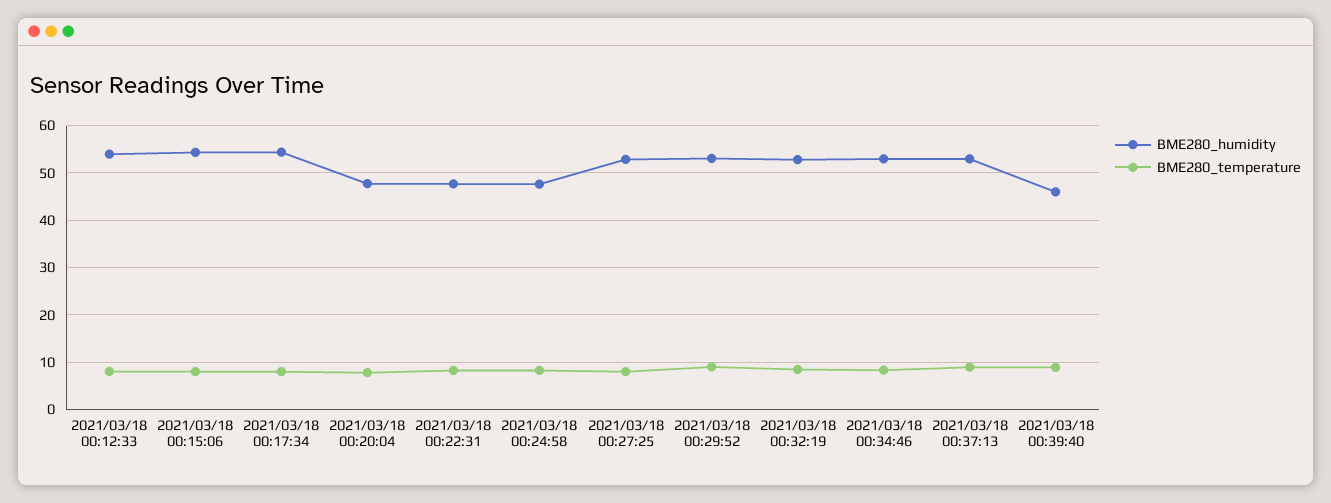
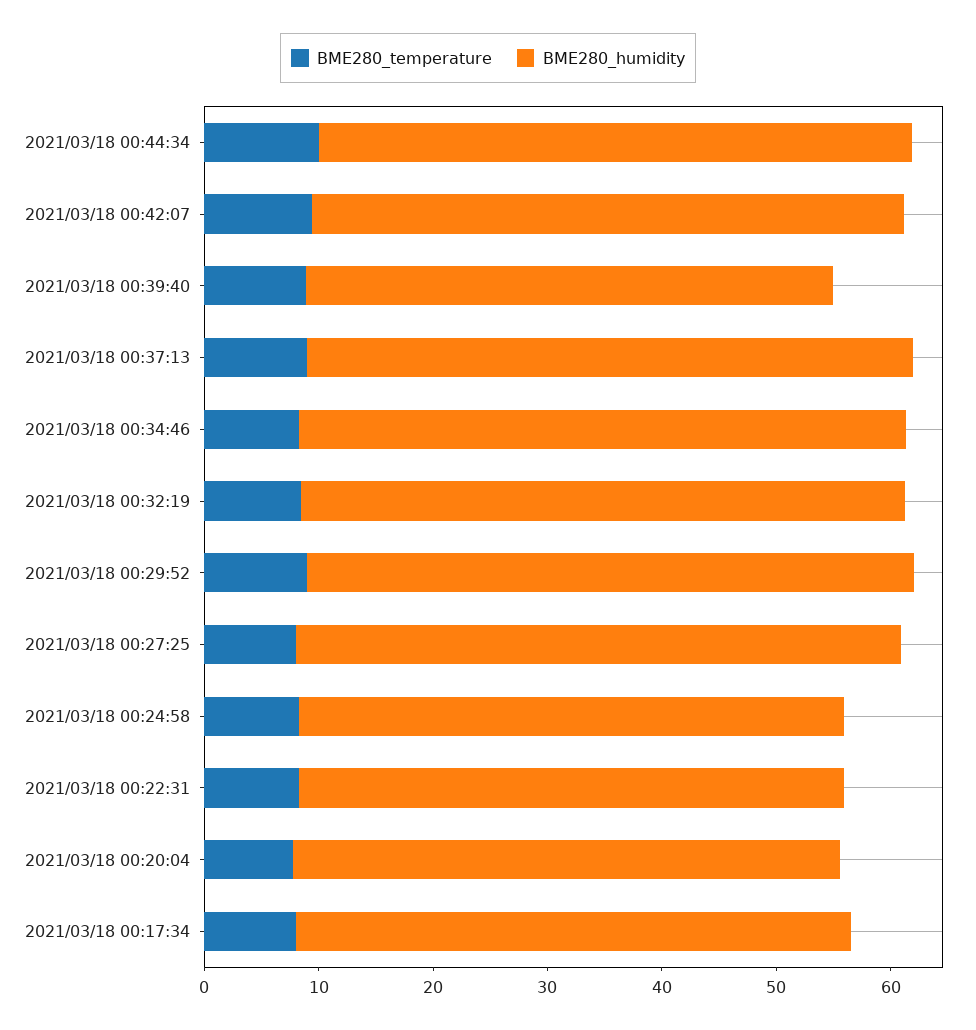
BME280_humidity, 2021/03/18 00:12:33: 54 -> none
BME280_temperature, 2021/03/18 00:12:33: 8 -> none
BME280_humidity, 2021/03/18 00:15:06: 54 -> none
BME280_temperature, 2021/03/18 00:15:06: 8 -> none
BME280_humidity, 2021/03/18 00:17:34: 54 -> 48
BME280_temperature, 2021/03/18 00:44:34: none -> 10
BME280_humidity, 2021/03/18 00:44:34: none -> 52
BME280_temperature, 2021/03/18 00:42:07: none -> 10
BME280_humidity, 2021/03/18 00:42:07: none -> 52

